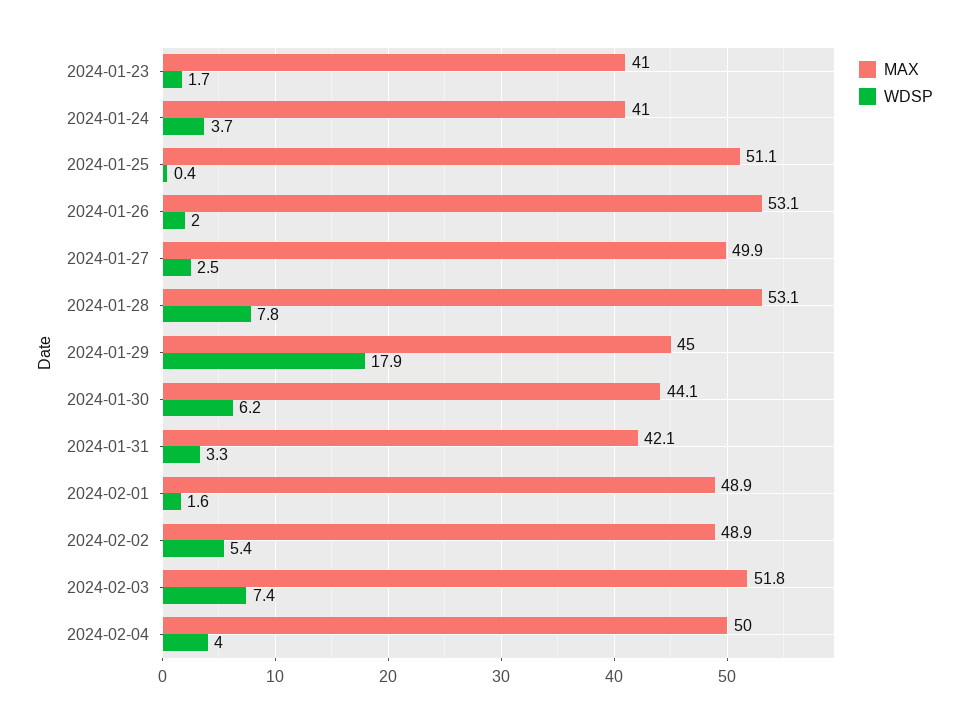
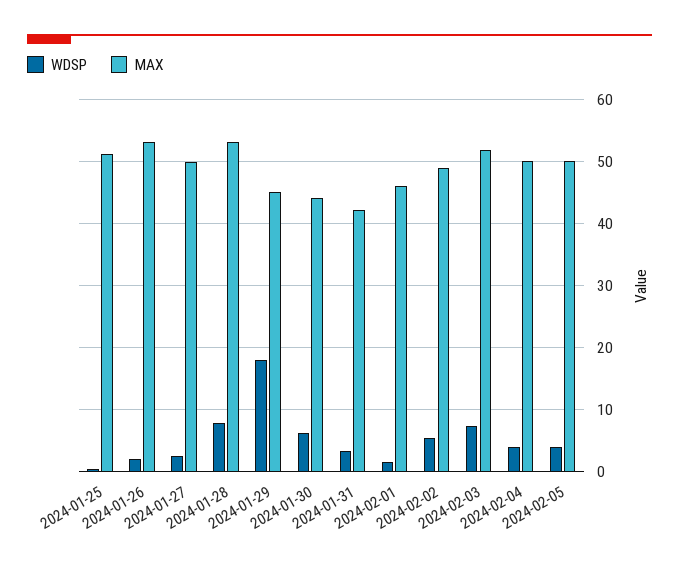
MAX, 2024-01-23: 41 -> none
WDSP, 2024-01-23: 1.7 -> none
MAX, 2024-01-24: 41 -> none
WDSP, 2024-01-24: 3.7 -> none
MAX, 2024-02-01: 48.9 -> 46
WDSP, 2024-02-05: none -> 4
MAX, 2024-02-05: none -> 50

